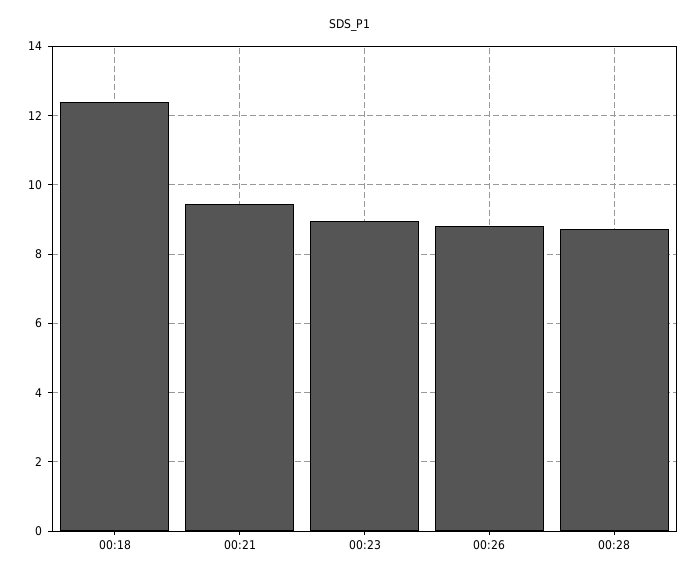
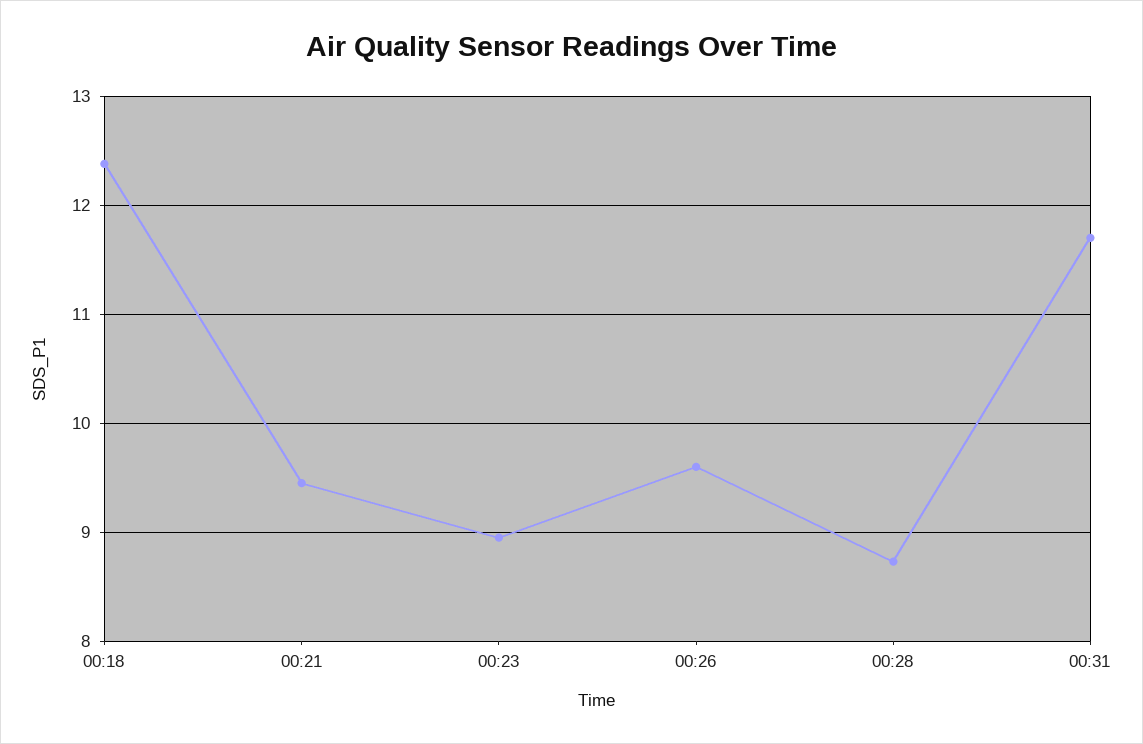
00:26: 8.8 -> 9.6
00:31: none -> 11.7

